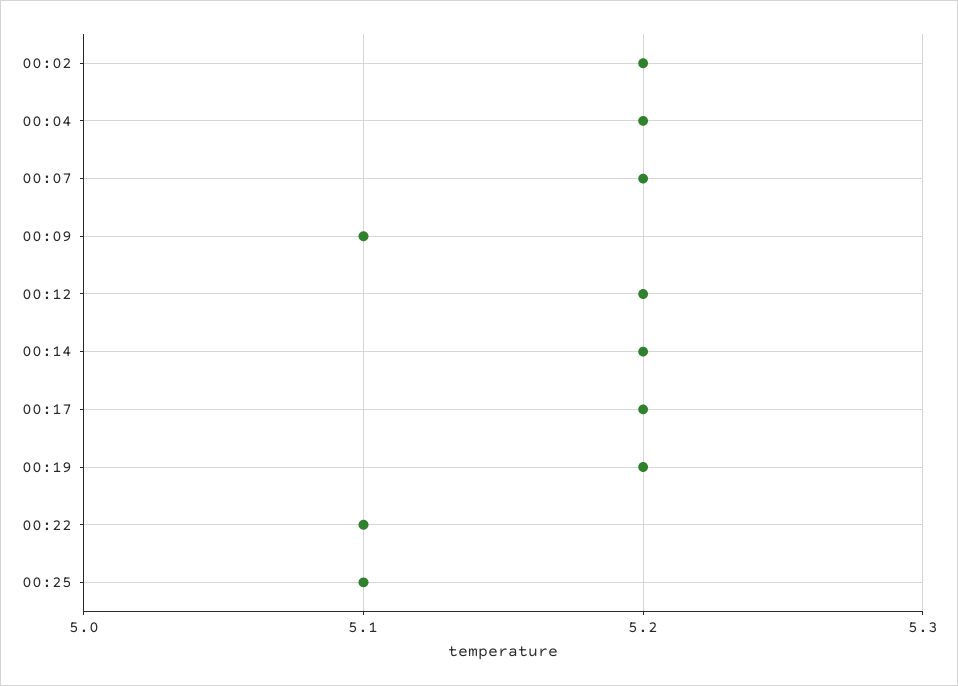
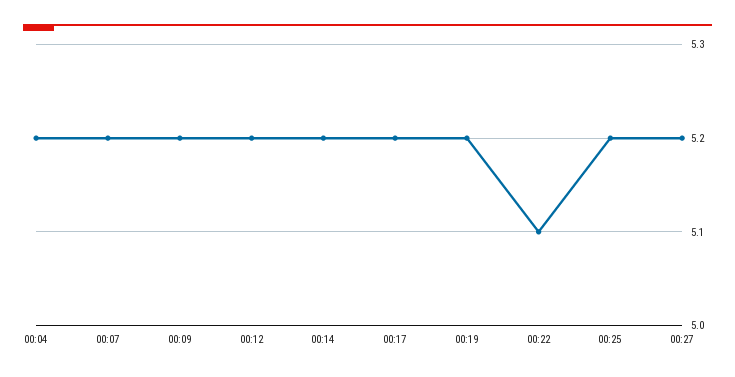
00:02: 5.2 -> none
00:09: 5.1 -> 5.2
00:25: 5.1 -> 5.2
00:27: none -> 5.2

